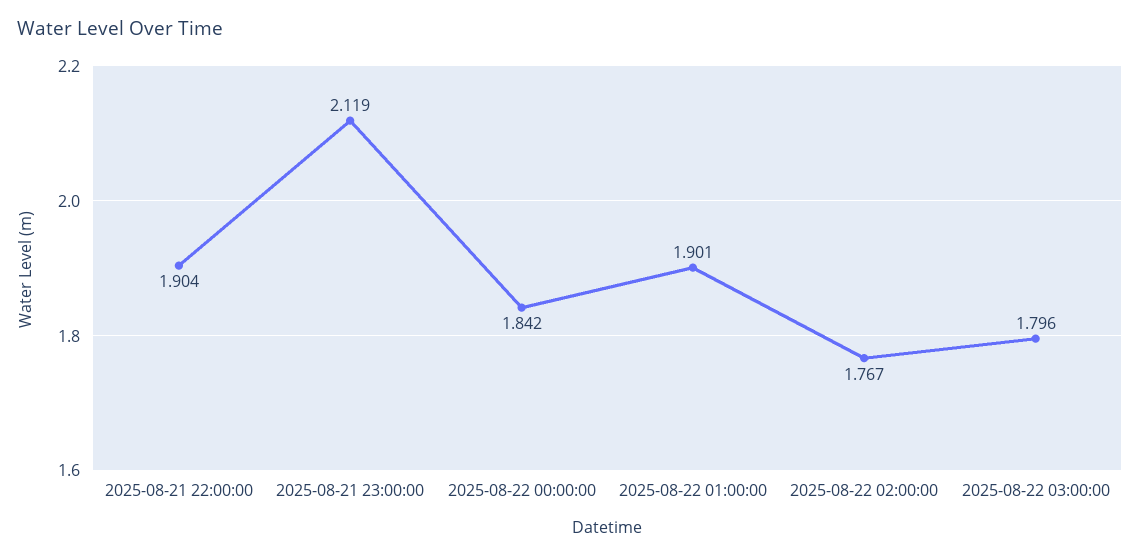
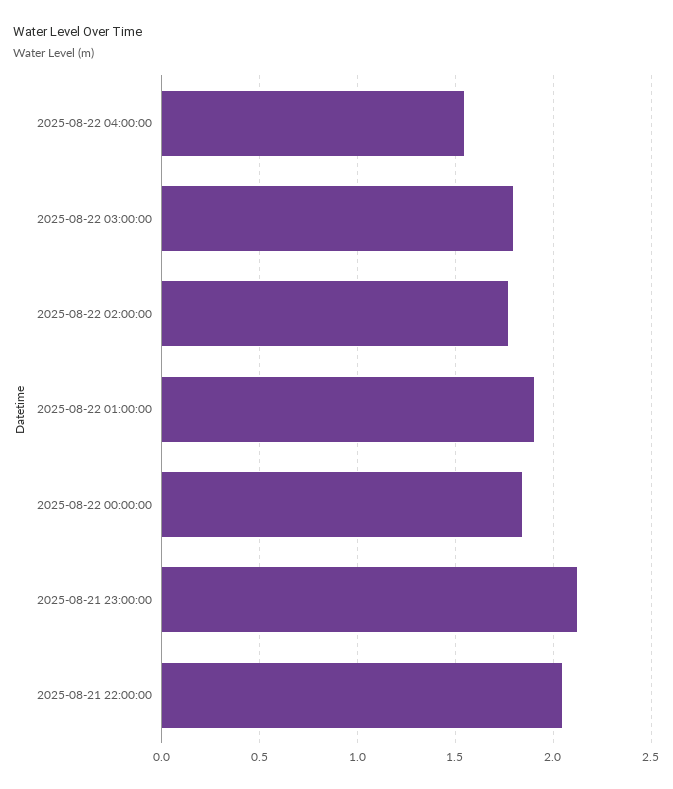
2025-08-21 22:00:00: 1.904 -> 2.05
2025-08-22 04:00:00: none -> 1.55

